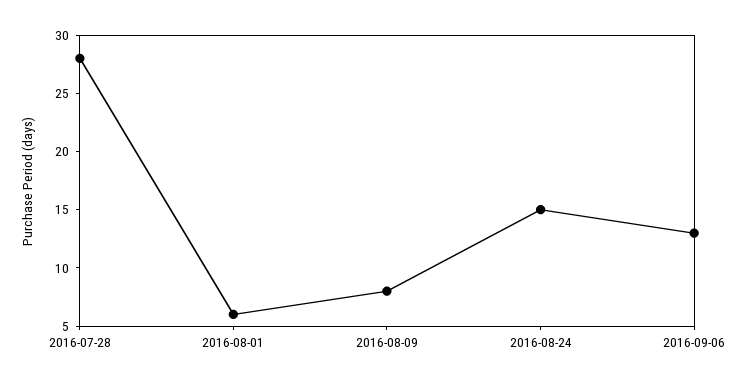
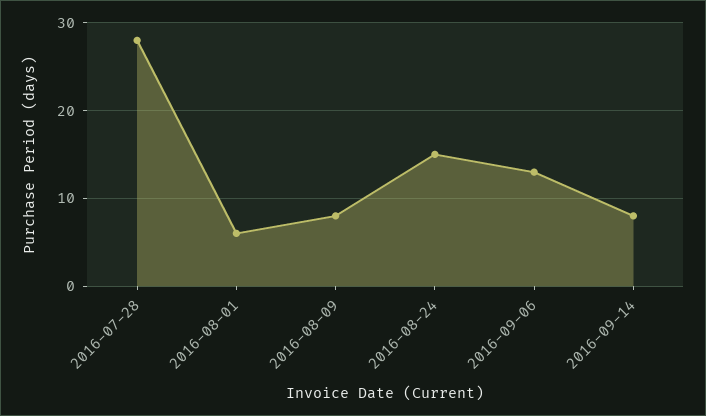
2016-09-14: none -> 8

